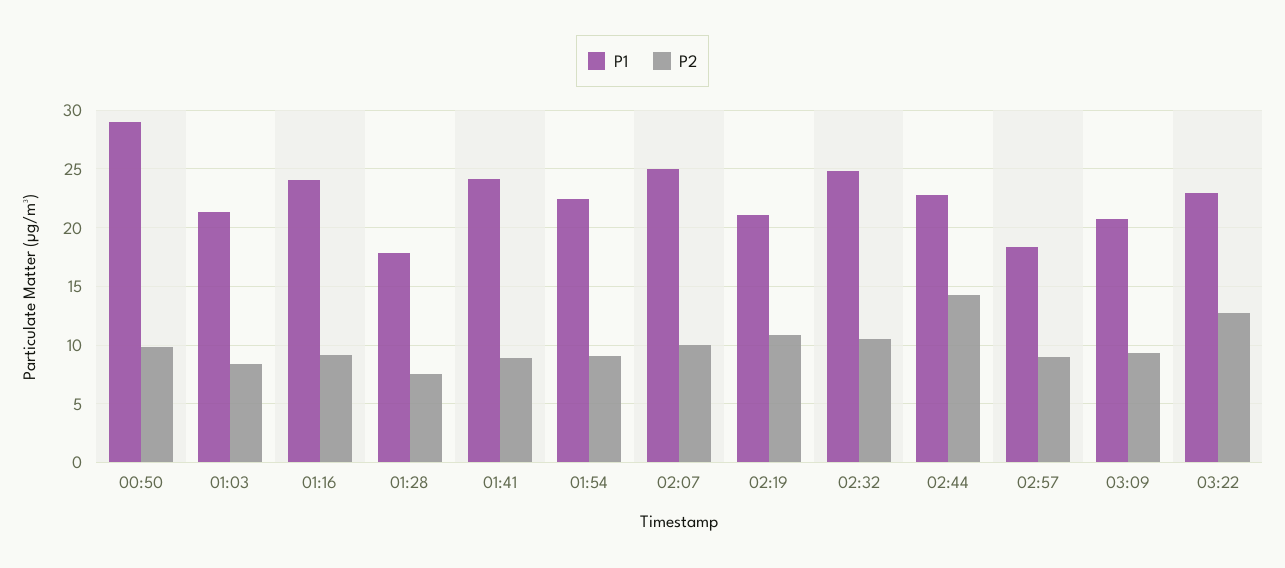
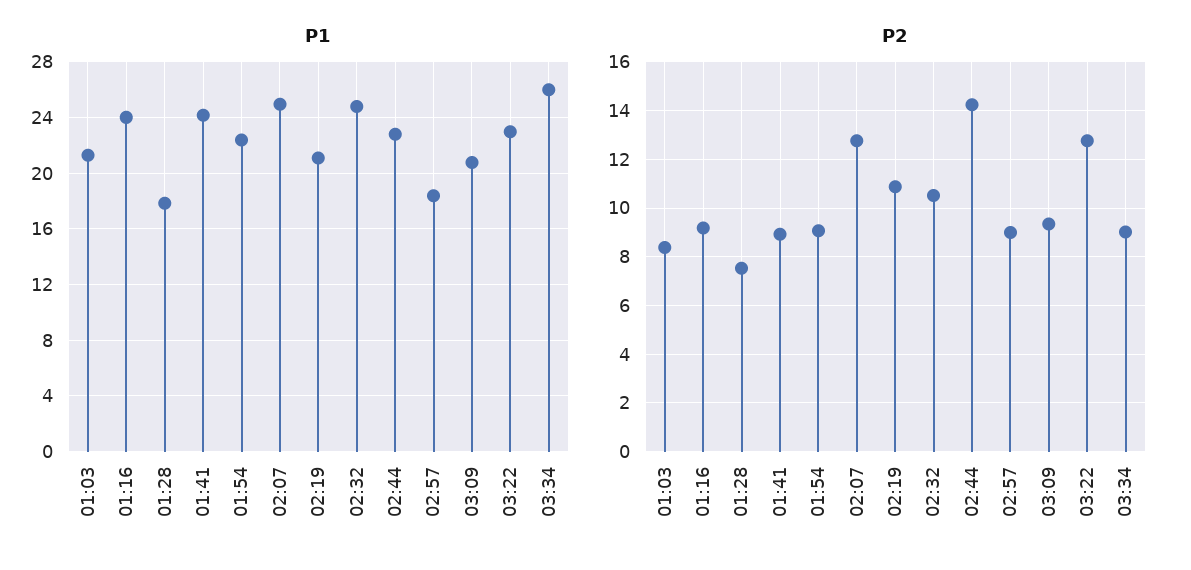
P1, 00:50: 29 -> none
P2, 00:50: 10 -> none
P2, 02:07: 10 -> 12.75
P1, 03:34: none -> 26
P2, 03:34: none -> 9

